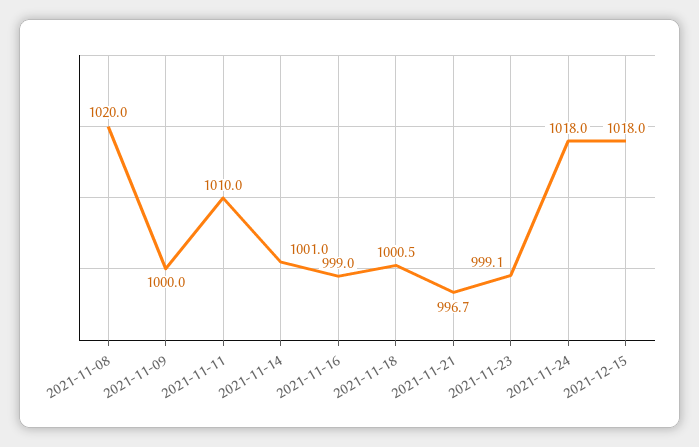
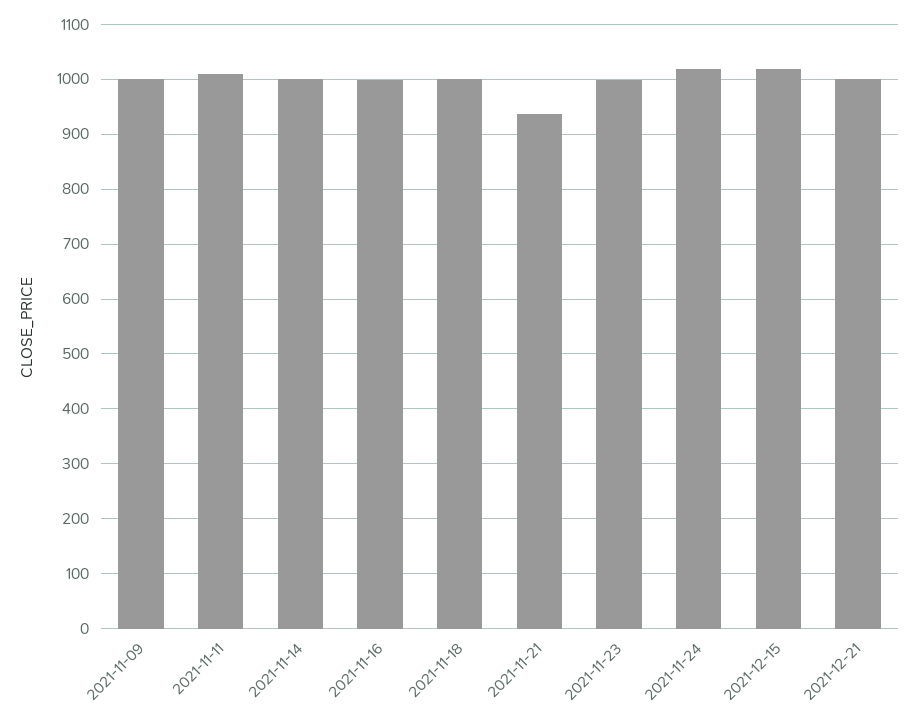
2021-11-08: 1020 -> none
2021-11-21: 996.7 -> 940
2021-12-21: none -> 1000

